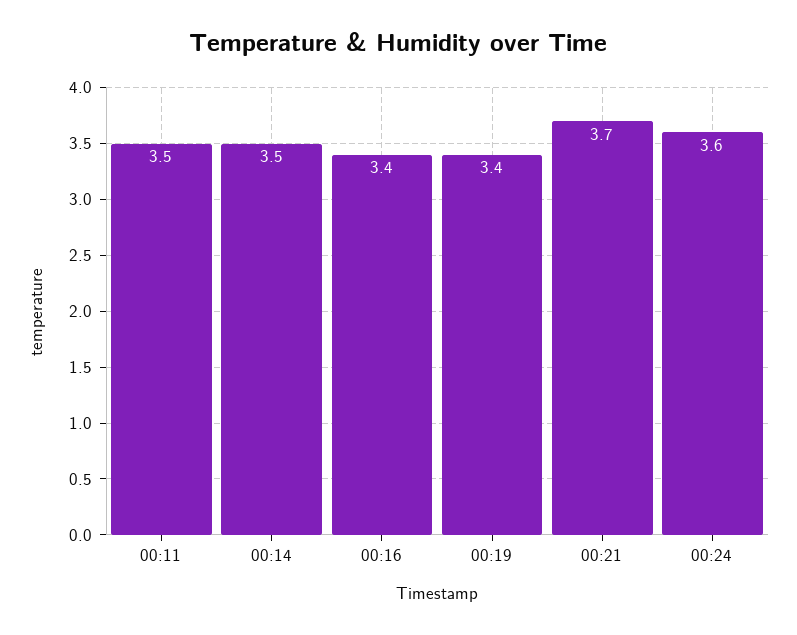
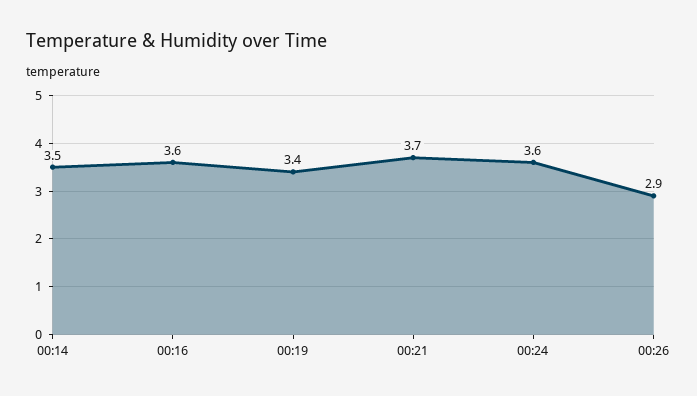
00:11: 3.5 -> none
00:16: 3.4 -> 3.6
00:26: none -> 2.9

